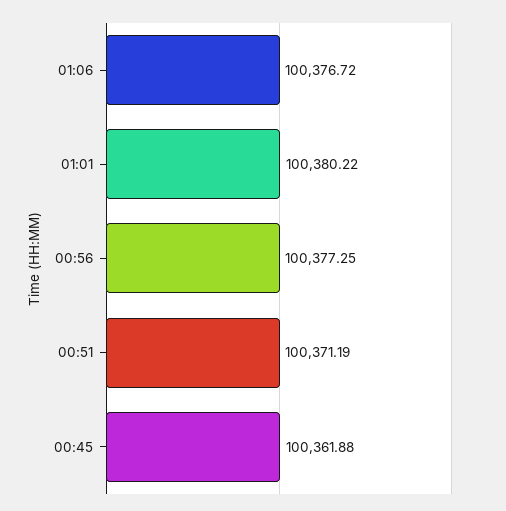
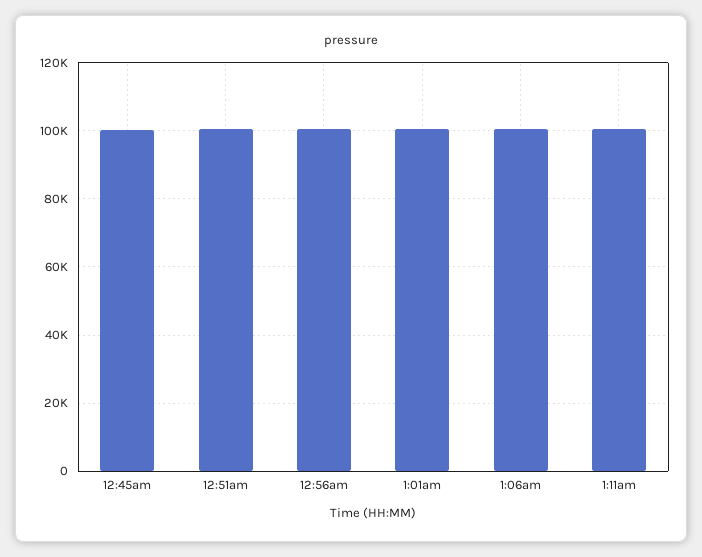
1:11am: none -> 100000

